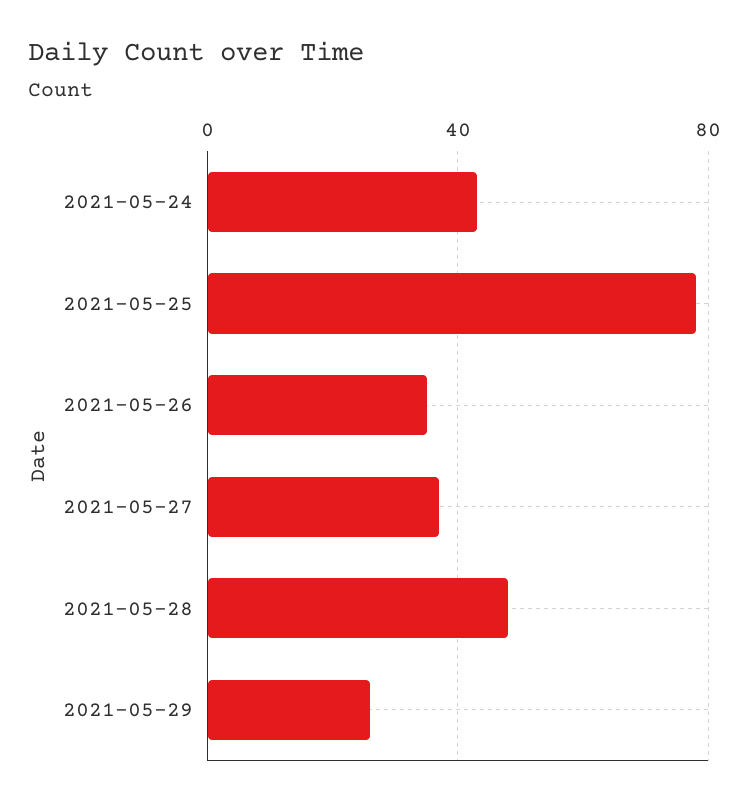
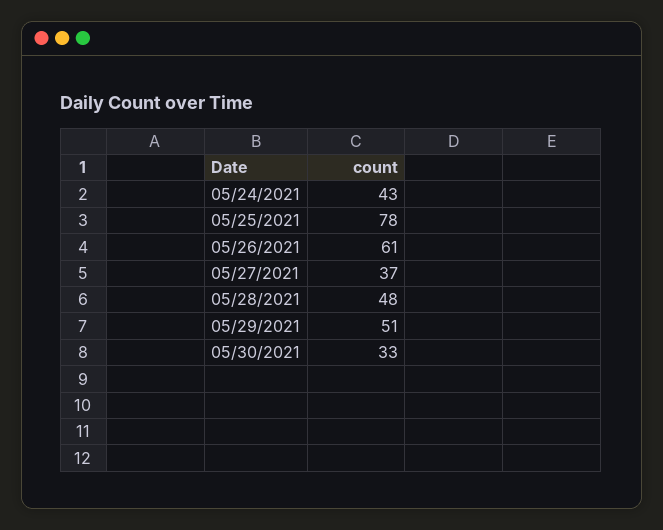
2021-05-26: 35 -> 61
2021-05-29: 25 -> 51
05/30/2021: none -> 33

